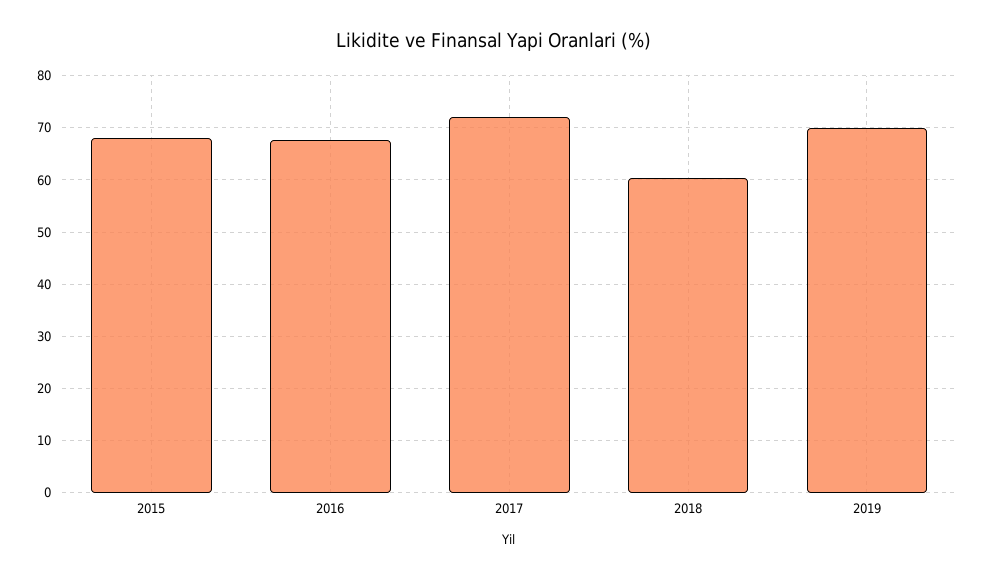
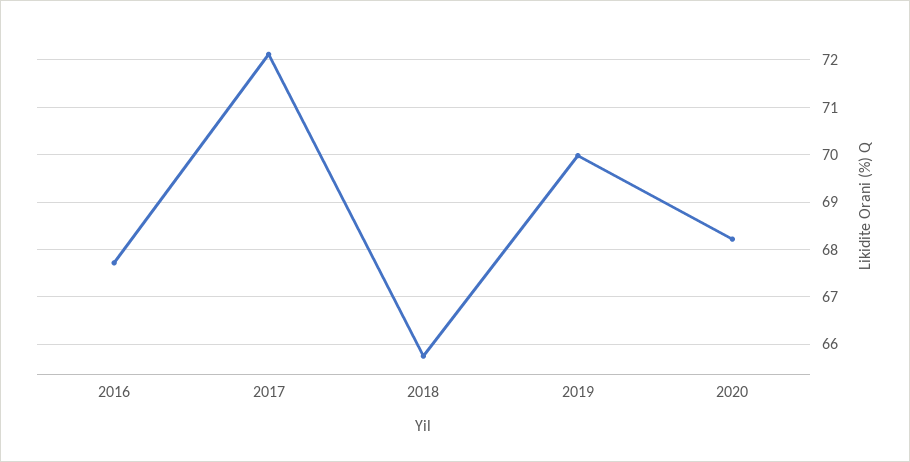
2015: 68 -> none
2018: 60 -> 65.8
2020: none -> 68.2

